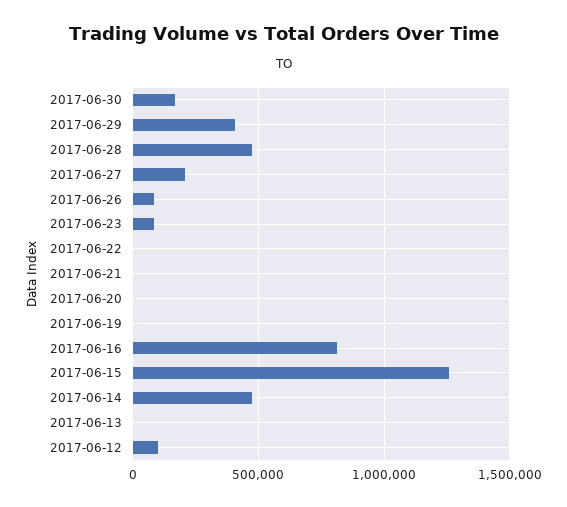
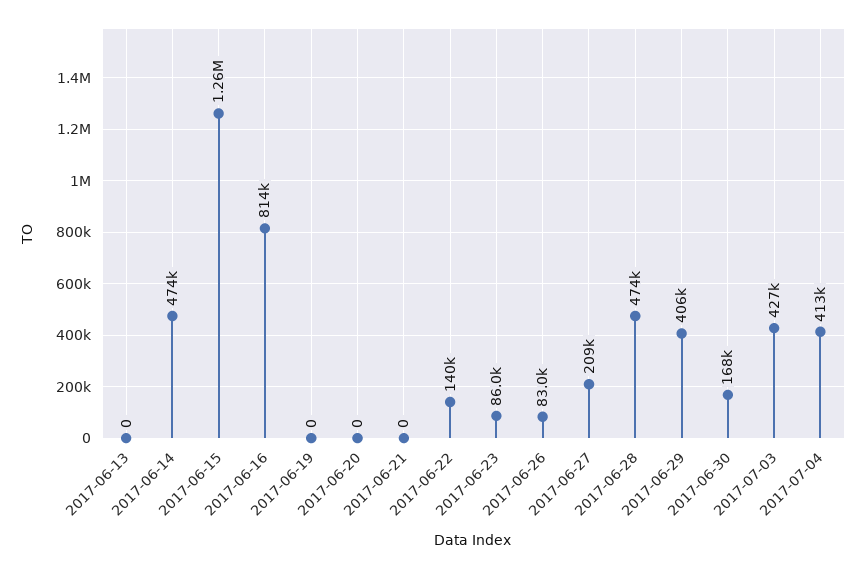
2017-06-22: 0 -> 140000
2017-06-12: 100000 -> none
2017-07-03: none -> 427000
2017-07-04: none -> 413000

